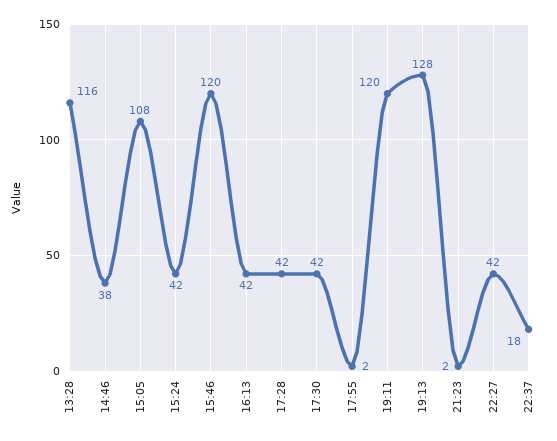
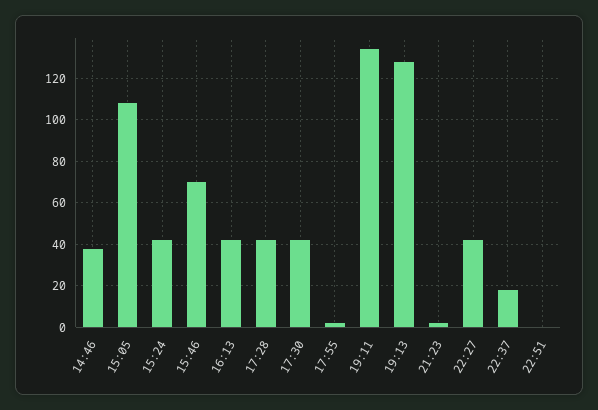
13:28: 116 -> none
15:46: 120 -> 70
19:11: 120 -> 135
22:51: none -> 0

